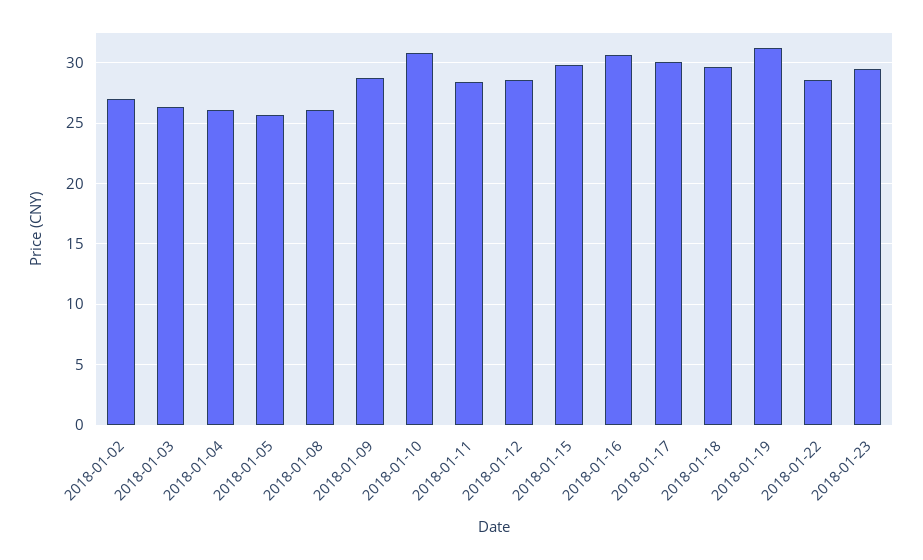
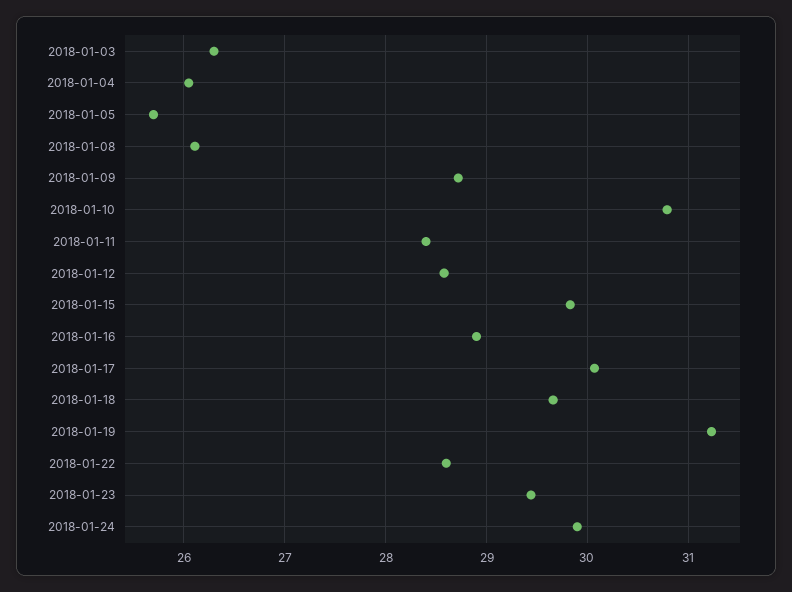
2018-01-02: 27 -> none
2018-01-16: 30.5 -> 28.9
2018-01-24: none -> 29.9

